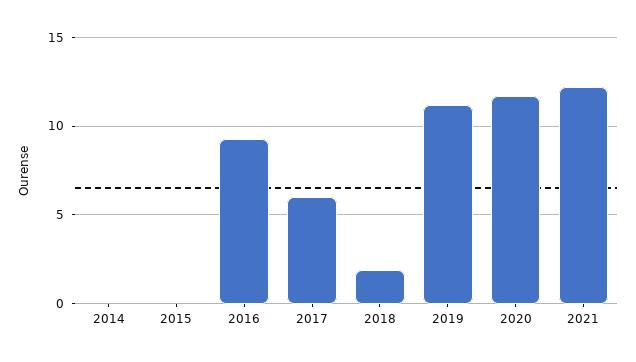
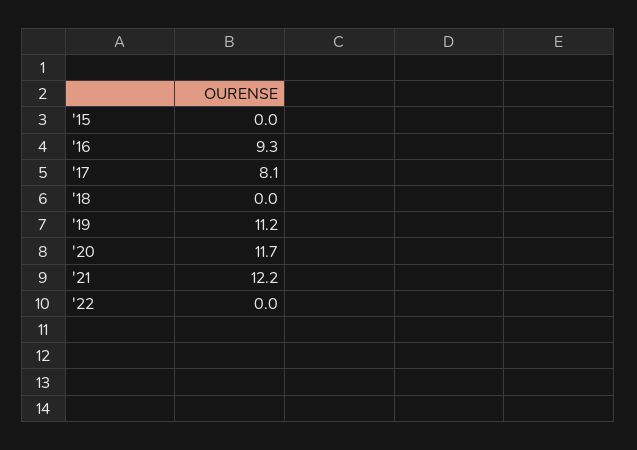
2014: 0 -> none
2017: 6 -> 8.1
2018: 2 -> 0
'22: none -> 0

